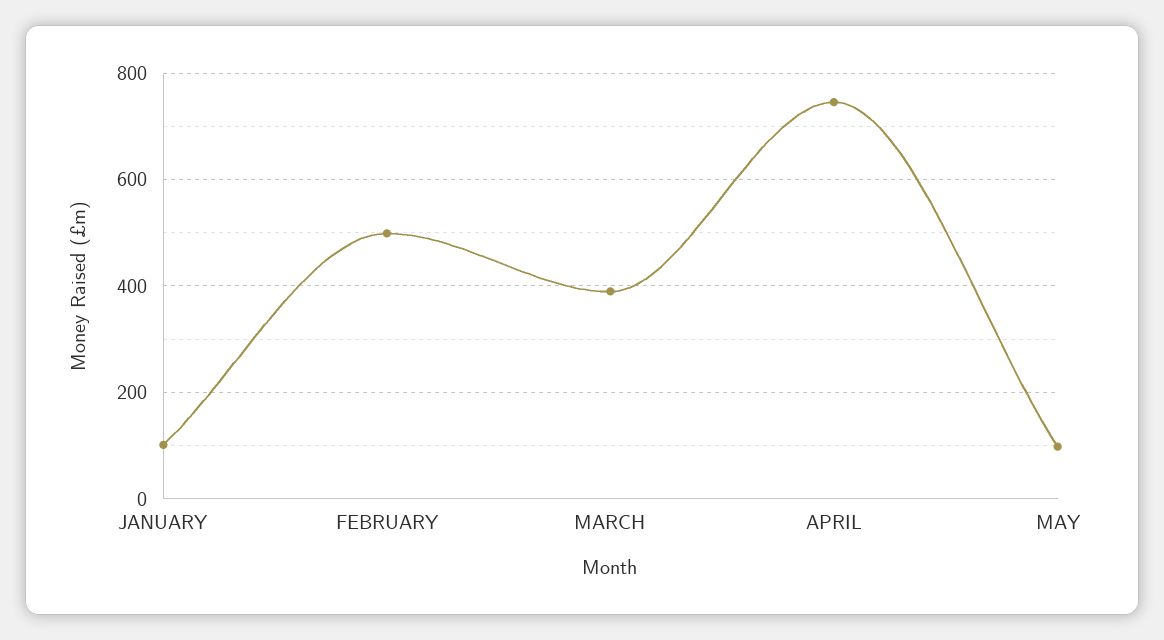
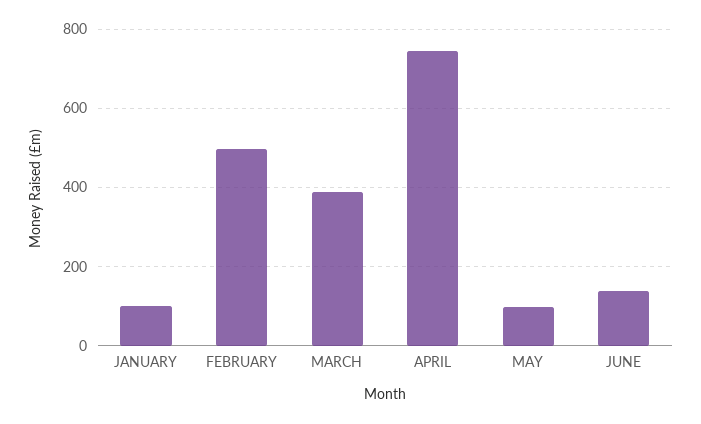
JUNE: none -> 140

